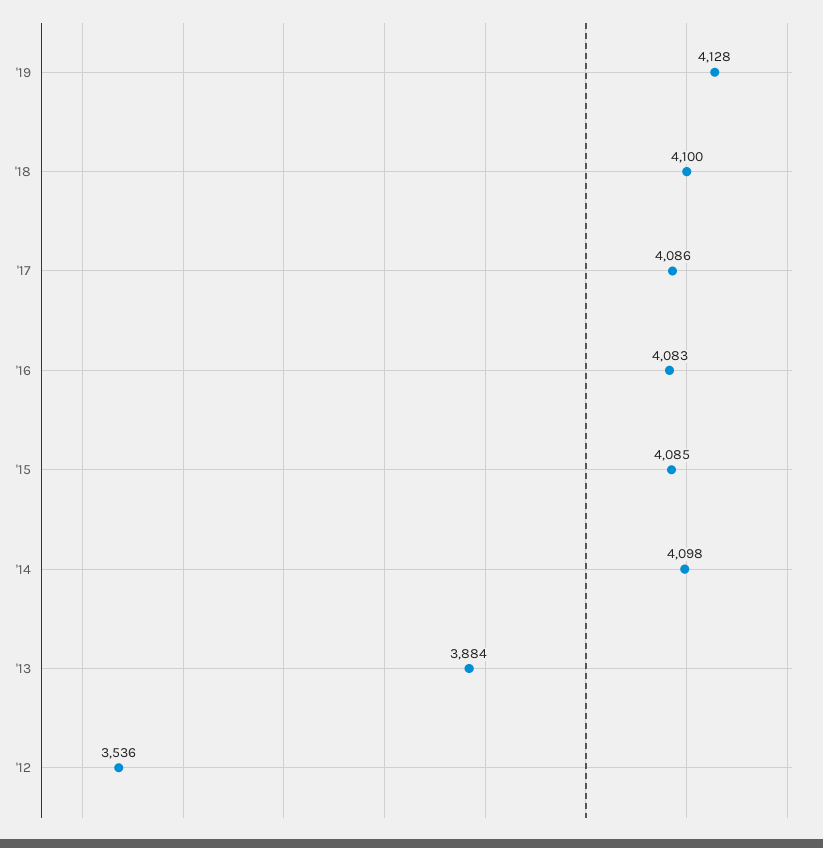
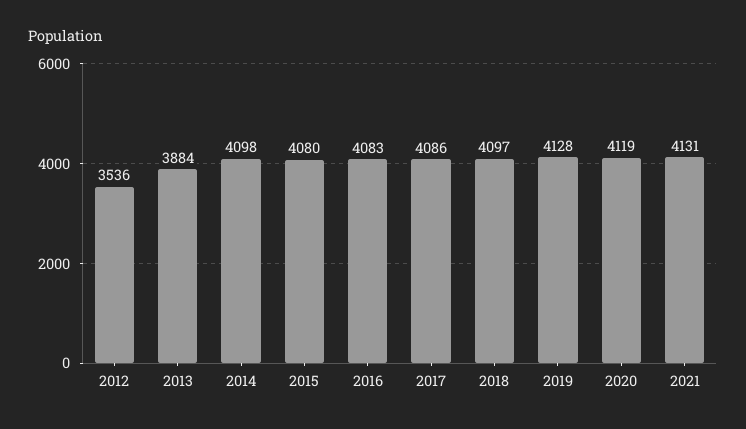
'18: 4100 -> 4097
'15: 4085 -> 4080
2020: none -> 4119
2021: none -> 4131

